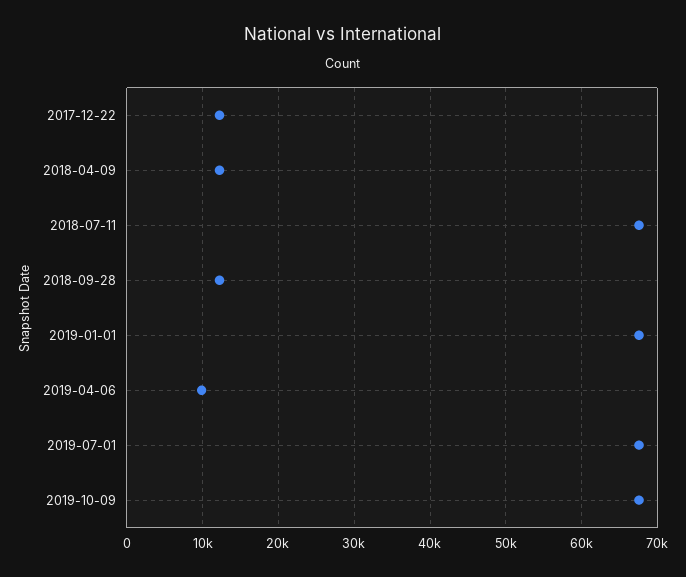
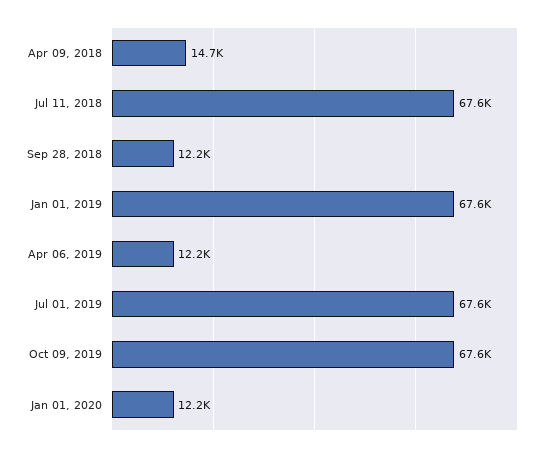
2017-12-22: 12000 -> none
2018-04-09: 12000 -> 14700
2019-04-06: 10000 -> 12200
Jan 01, 2020: none -> 12200

